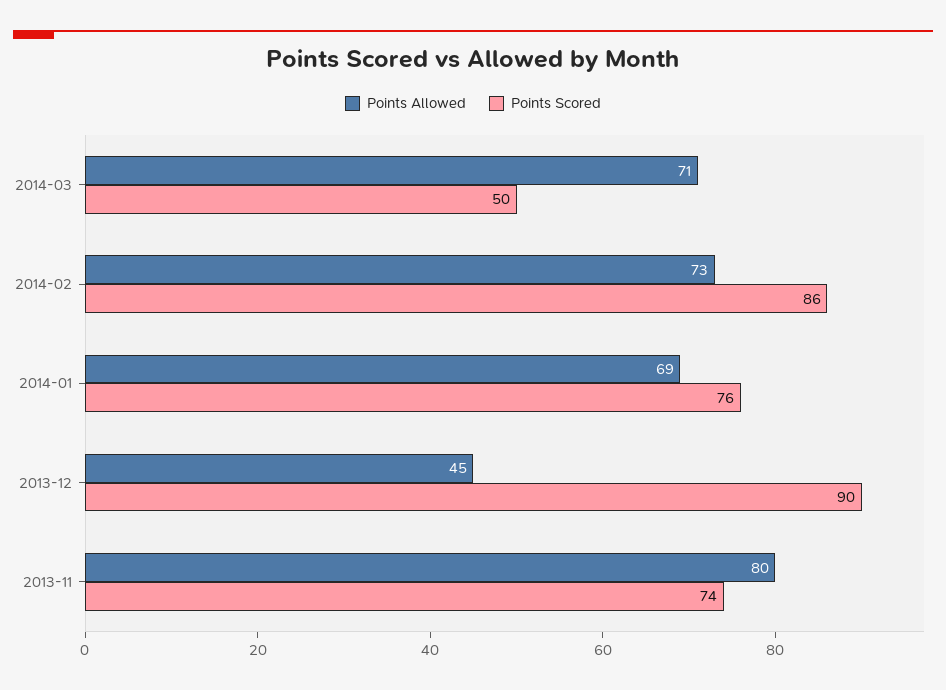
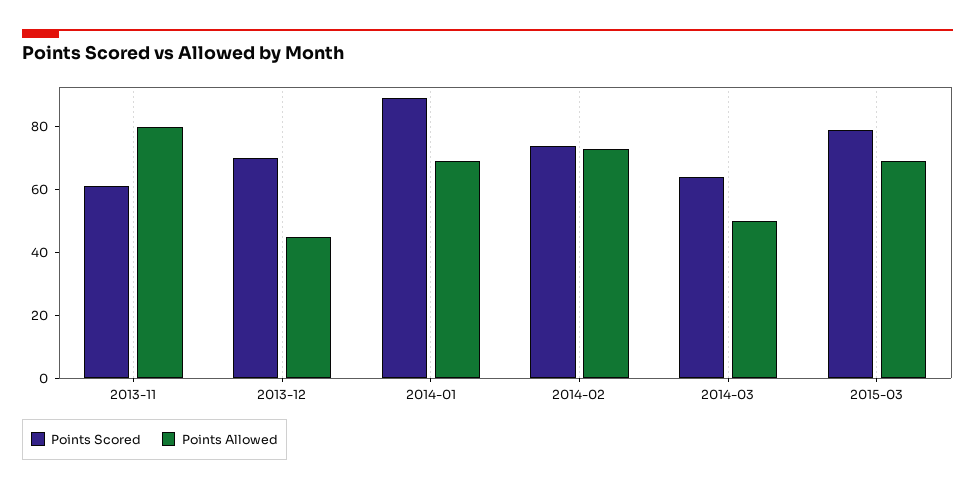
Points Allowed, 2014-03: 71 -> 50
Points Scored, 2014-03: 50 -> 65
Points Scored, 2014-02: 86 -> 75
Points Scored, 2014-01: 76 -> 90
Points Scored, 2013-12: 90 -> 70
Points Scored, 2013-11: 74 -> 60
Points Scored, 2015-03: none -> 80
Points Allowed, 2015-03: none -> 70

